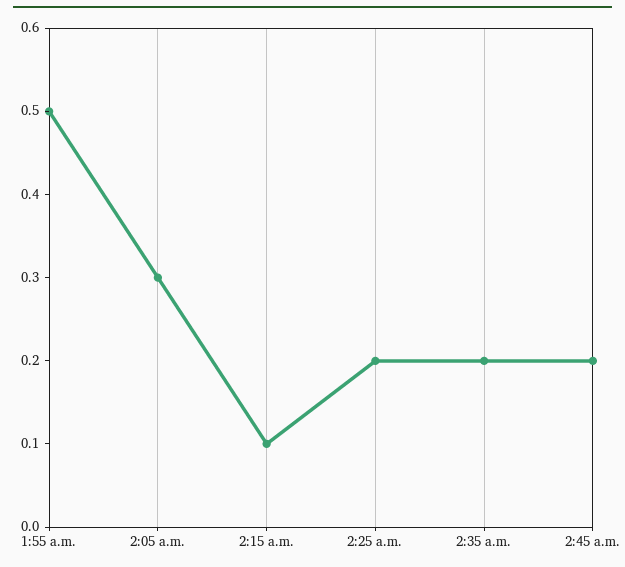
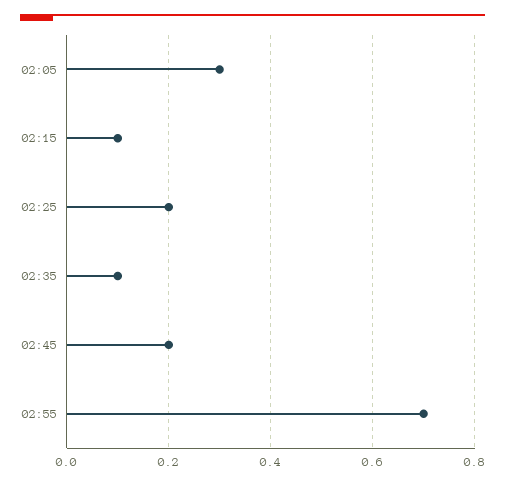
1:55 a.m.: 0.5 -> none
2:35 a.m.: 0.2 -> 0.1
02:55: none -> 0.7

